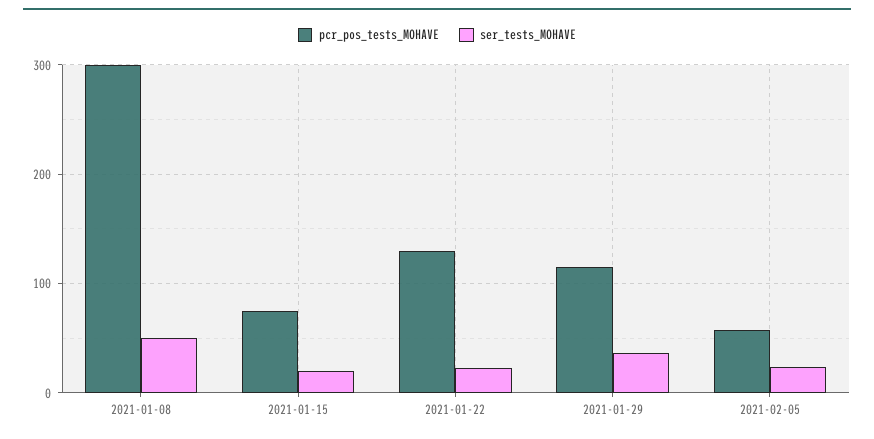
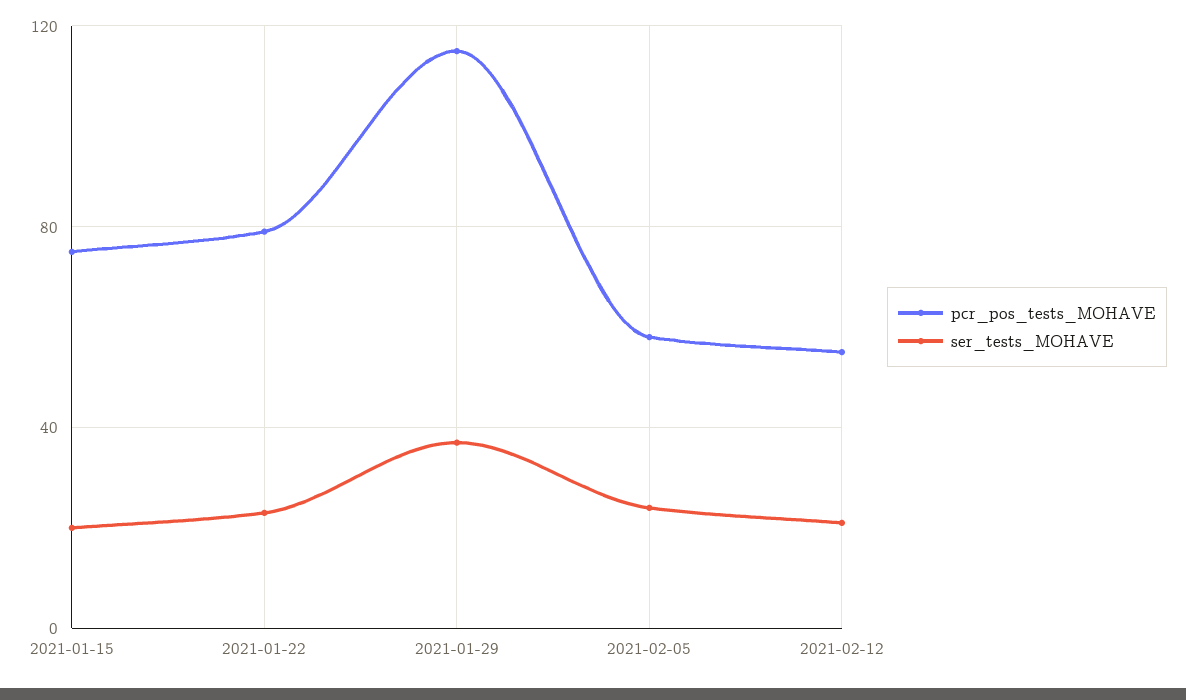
pcr_pos_tests_MOHAVE, 2021-01-08: 300 -> none
ser_tests_MOHAVE, 2021-01-08: 50 -> none
pcr_pos_tests_MOHAVE, 2021-01-22: 130 -> 80
pcr_pos_tests_MOHAVE, 2021-02-12: none -> 55
ser_tests_MOHAVE, 2021-02-12: none -> 20

